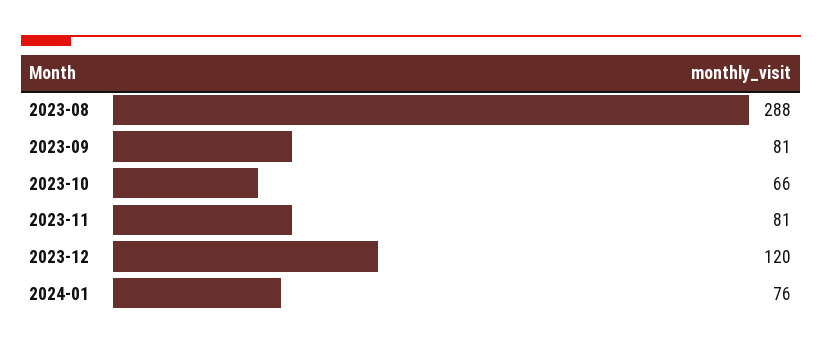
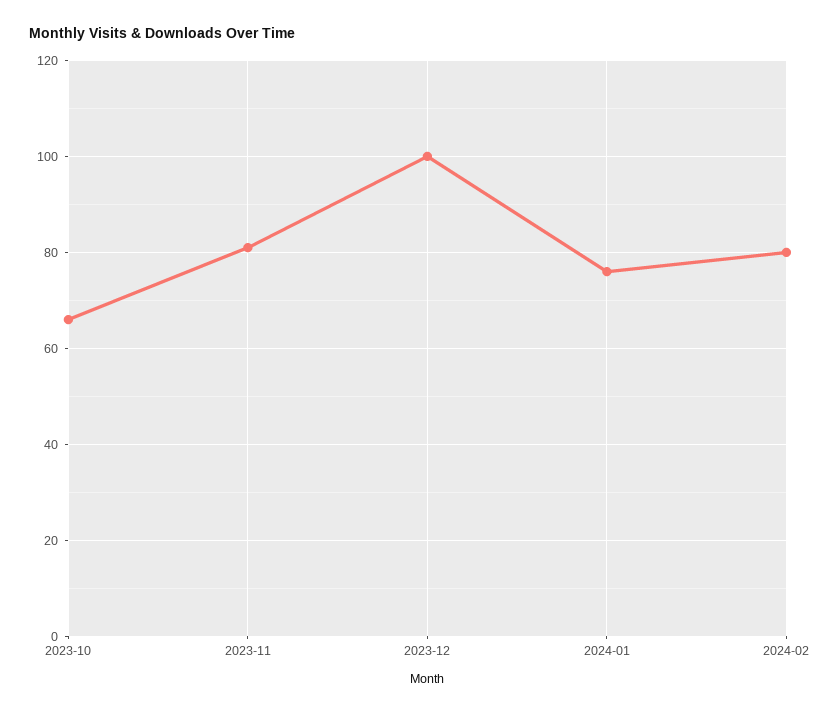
2023-08: 288 -> none
2023-09: 81 -> none
2023-12: 120 -> 100
2024-02: none -> 80

